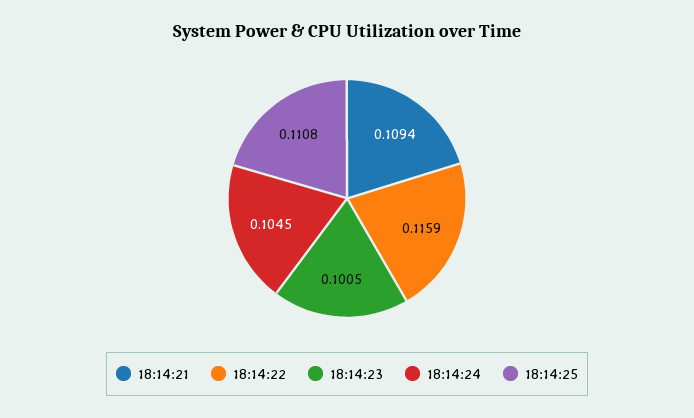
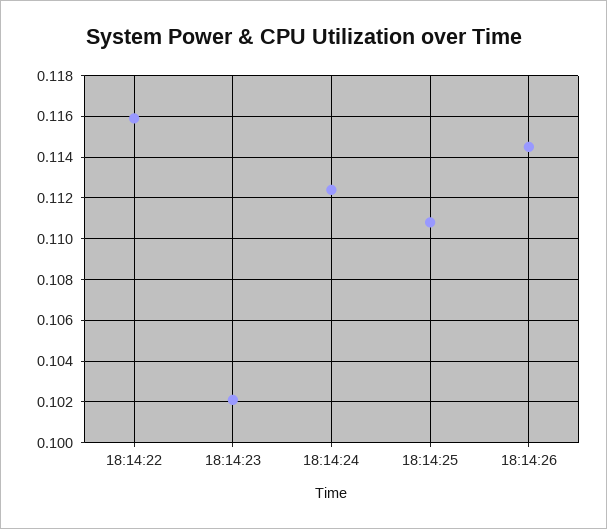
18:14:21: 0.1094 -> none
18:14:23: 0.1005 -> 0.102
18:14:24: 0.1045 -> 0.1125
18:14:26: none -> 0.1145

